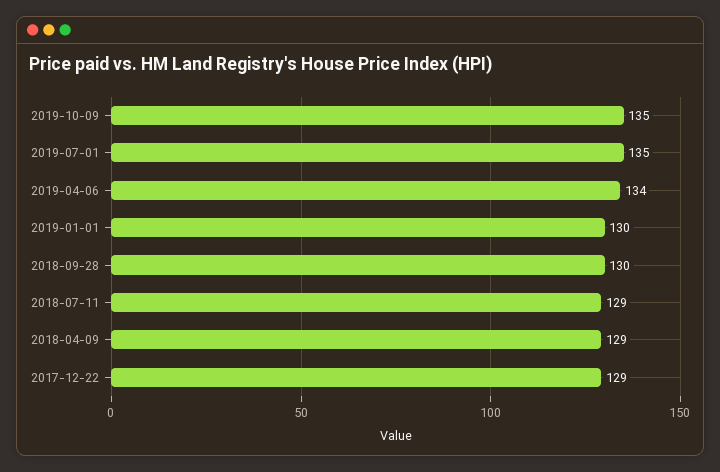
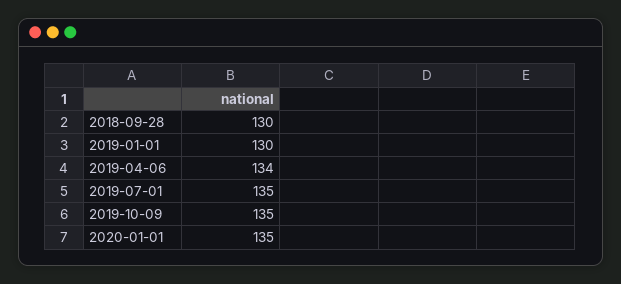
2018-07-11: 129 -> none
2018-04-09: 129 -> none
2017-12-22: 129 -> none
2020-01-01: none -> 135

